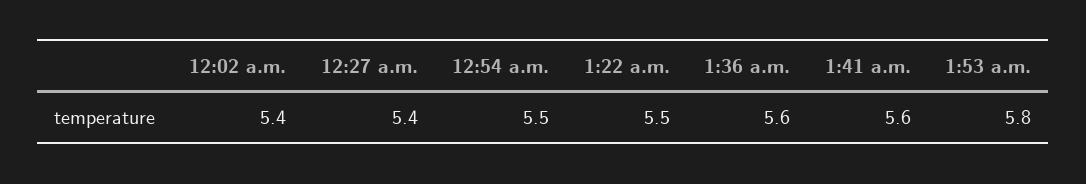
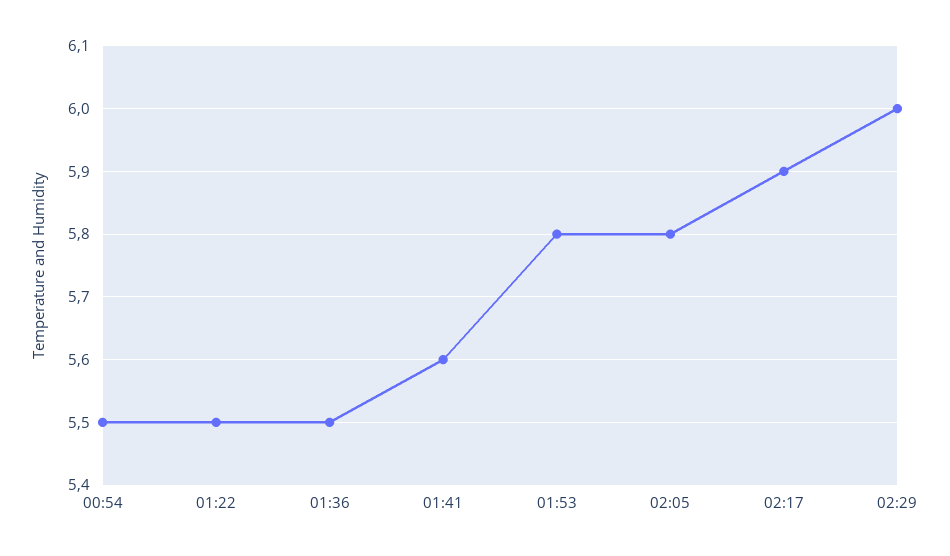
12:02 a.m.: 5.4 -> none
12:27 a.m.: 5.4 -> none
1:36 a.m.: 5.6 -> 5.5
02:05: none -> 5.8
02:17: none -> 5.9
02:29: none -> 6

